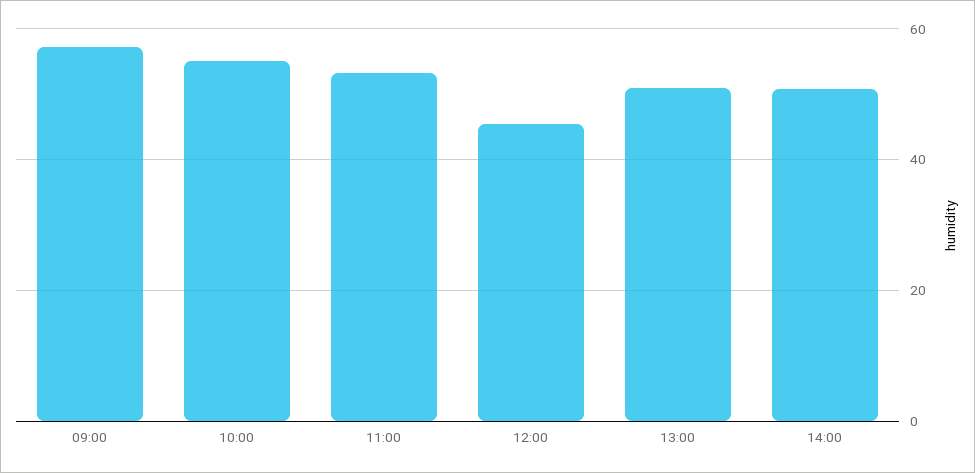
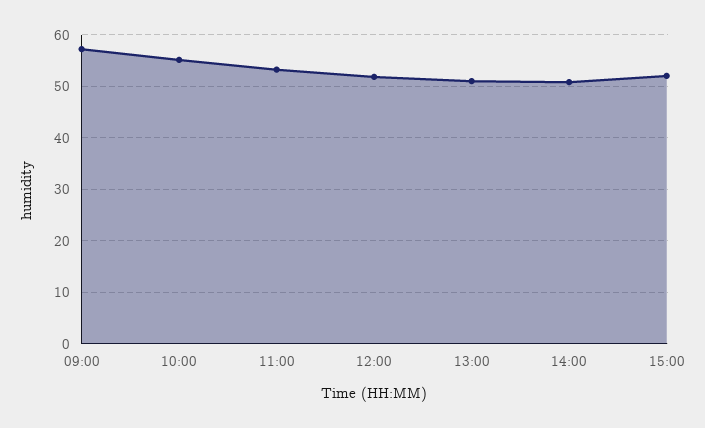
12:00: 46 -> 52
15:00: none -> 52

